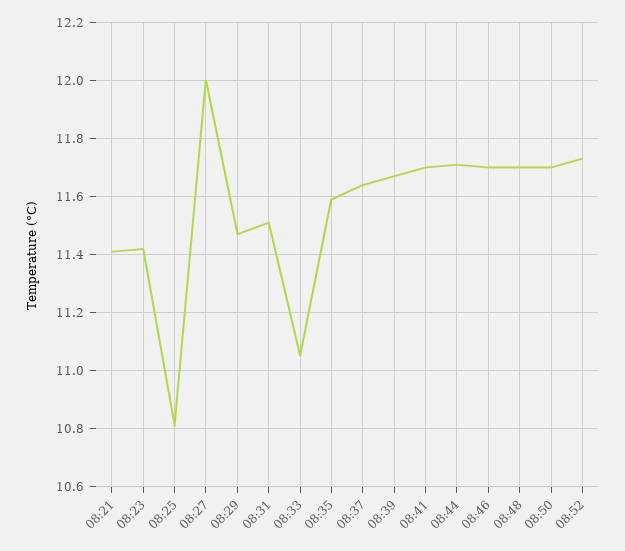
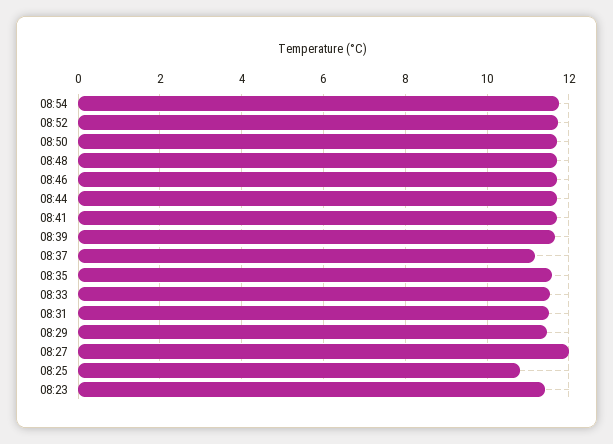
08:21: 11.4 -> none
08:33: 11.05 -> 11.6
08:37: 11.65 -> 11.2
08:54: none -> 11.8

